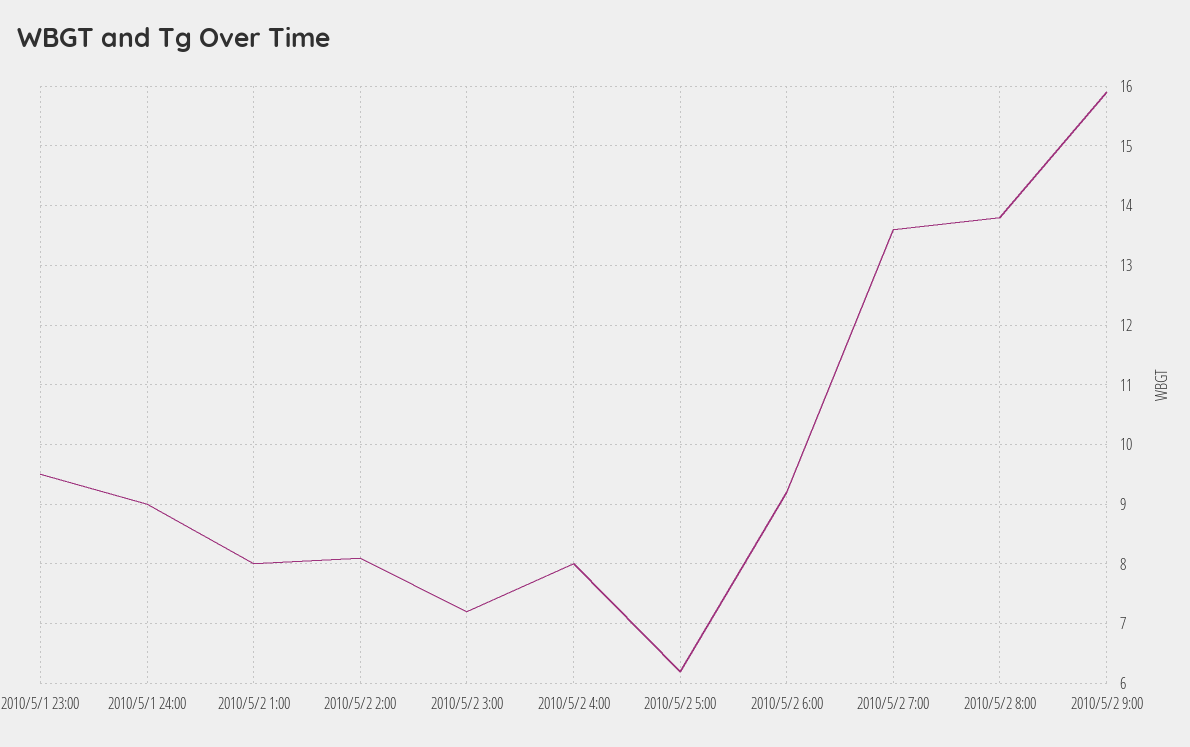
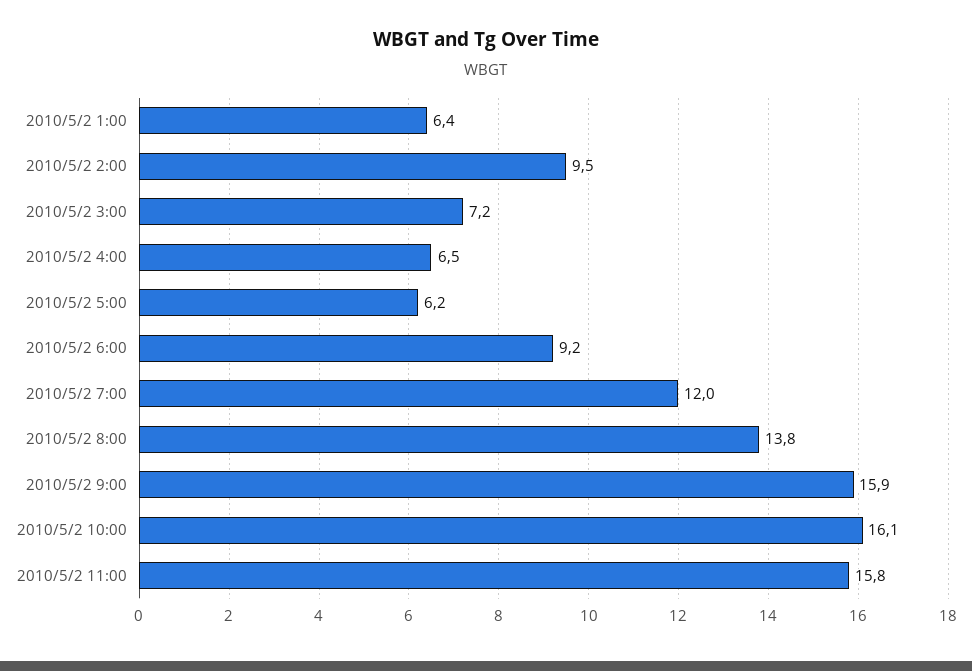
2010/5/1 23:00: 9.5 -> none
2010/5/1 24:00: 9 -> none
2010/5/2 1:00: 8 -> 6.4
2010/5/2 2:00: 8 -> 9.5
2010/5/2 4:00: 8 -> 6.5
2010/5/2 7:00: 13.5 -> 12
2010/5/2 10:00: none -> 16.1
2010/5/2 11:00: none -> 15.8

